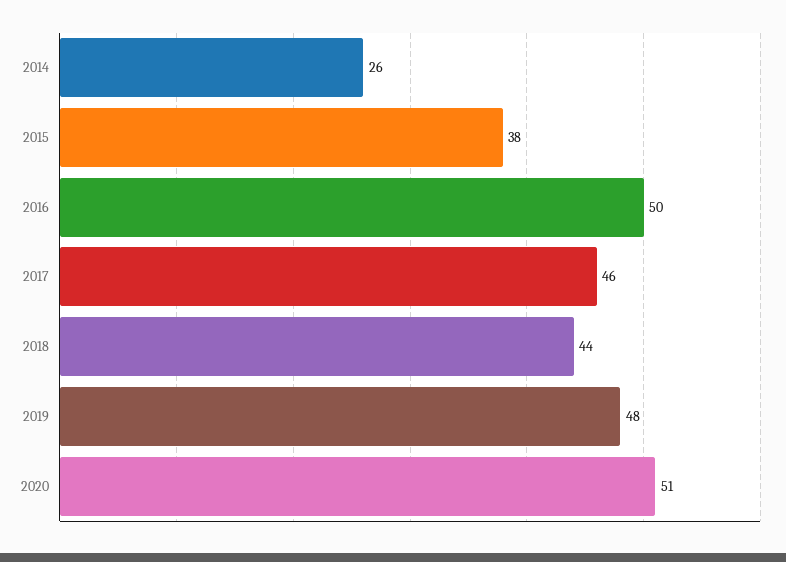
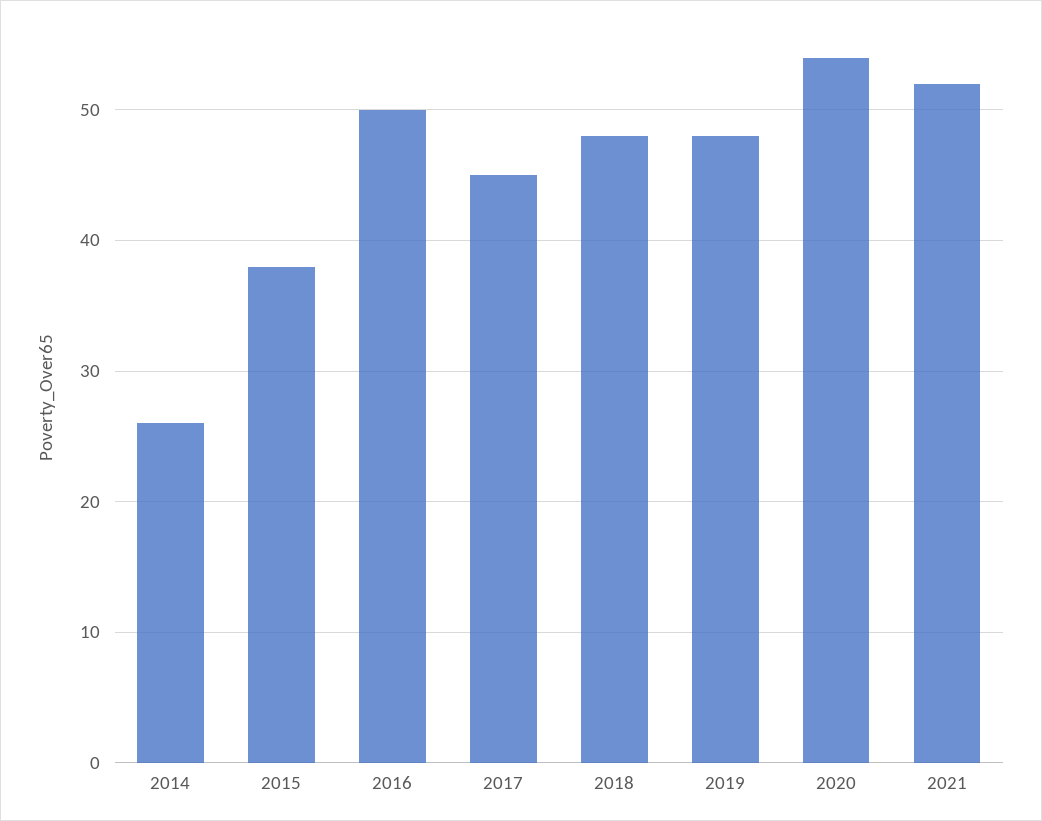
2017: 46 -> 45
2018: 44 -> 48
2020: 51 -> 54
2021: none -> 52

